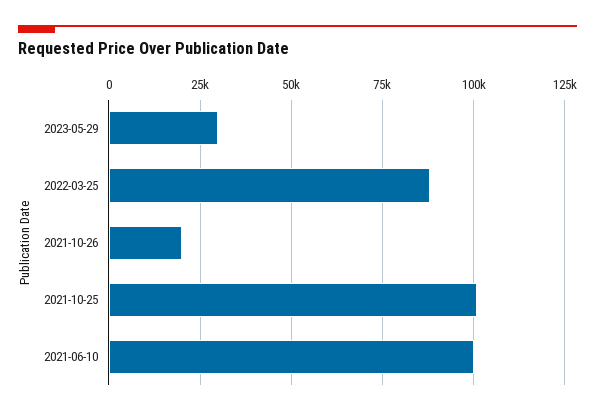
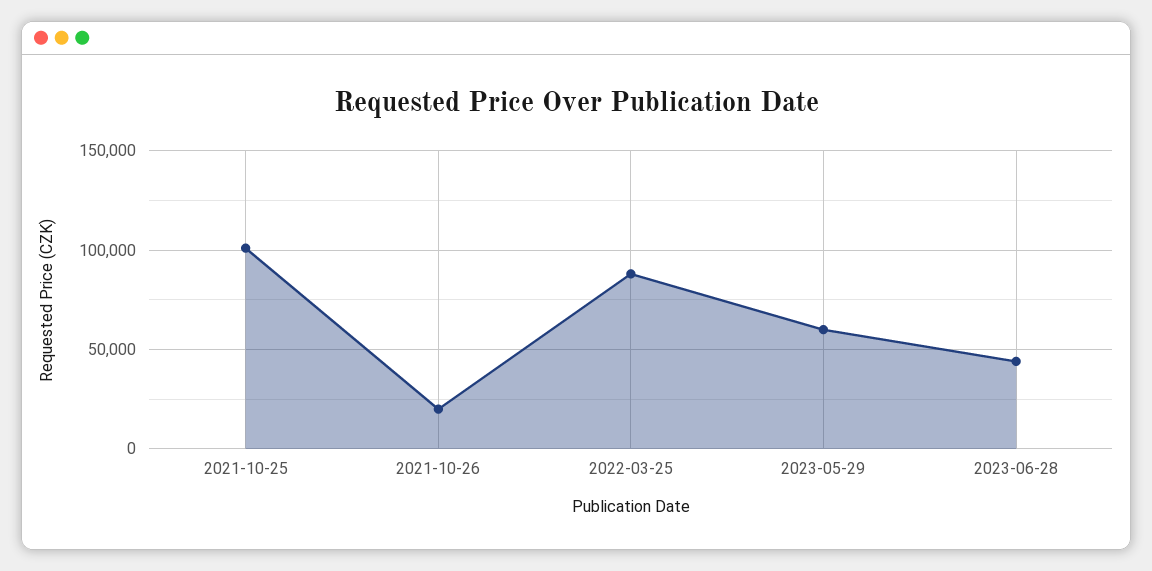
2023-05-29: 30000 -> 60000
2021-06-10: 100000 -> none
2023-06-28: none -> 45000

